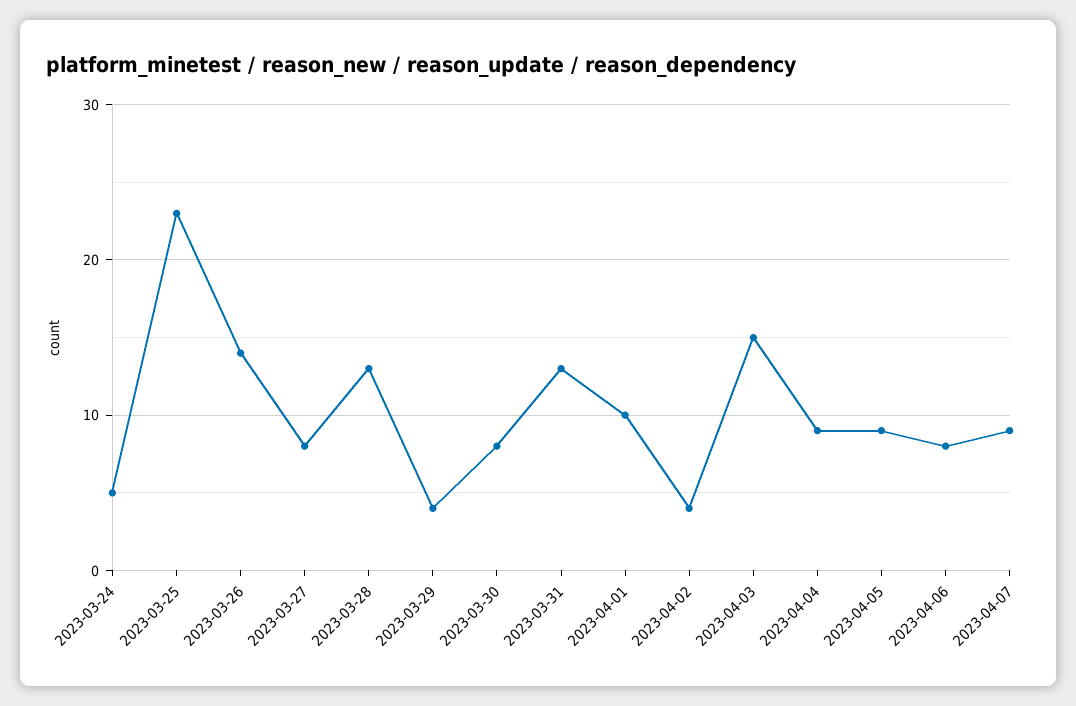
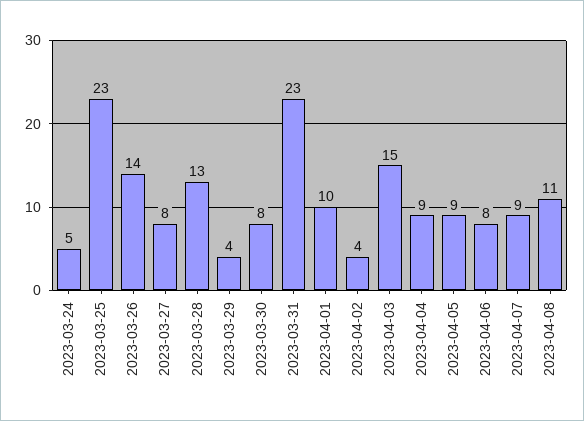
2023-03-31: 13 -> 23
2023-04-08: none -> 11

